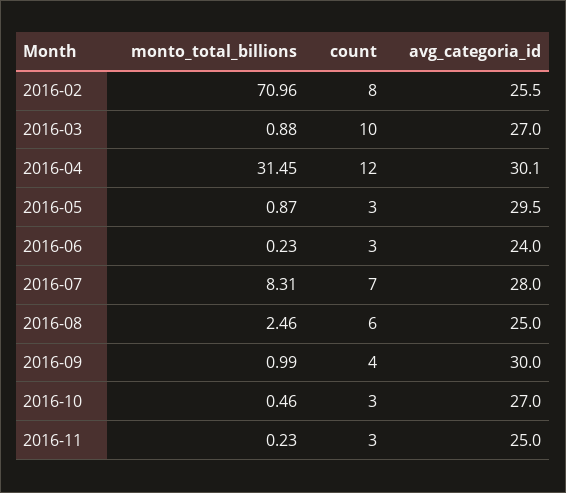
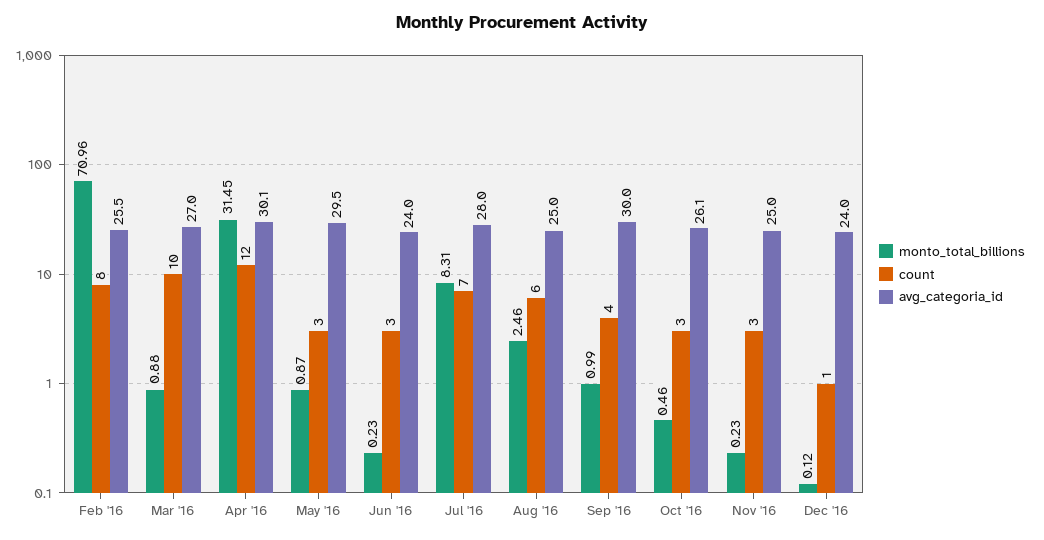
avg_categoria_id, 2016-10: 27 -> 26.1
monto_total_billions, Dec '16: none -> 0.12
count, Dec '16: none -> 1
avg_categoria_id, Dec '16: none -> 24

